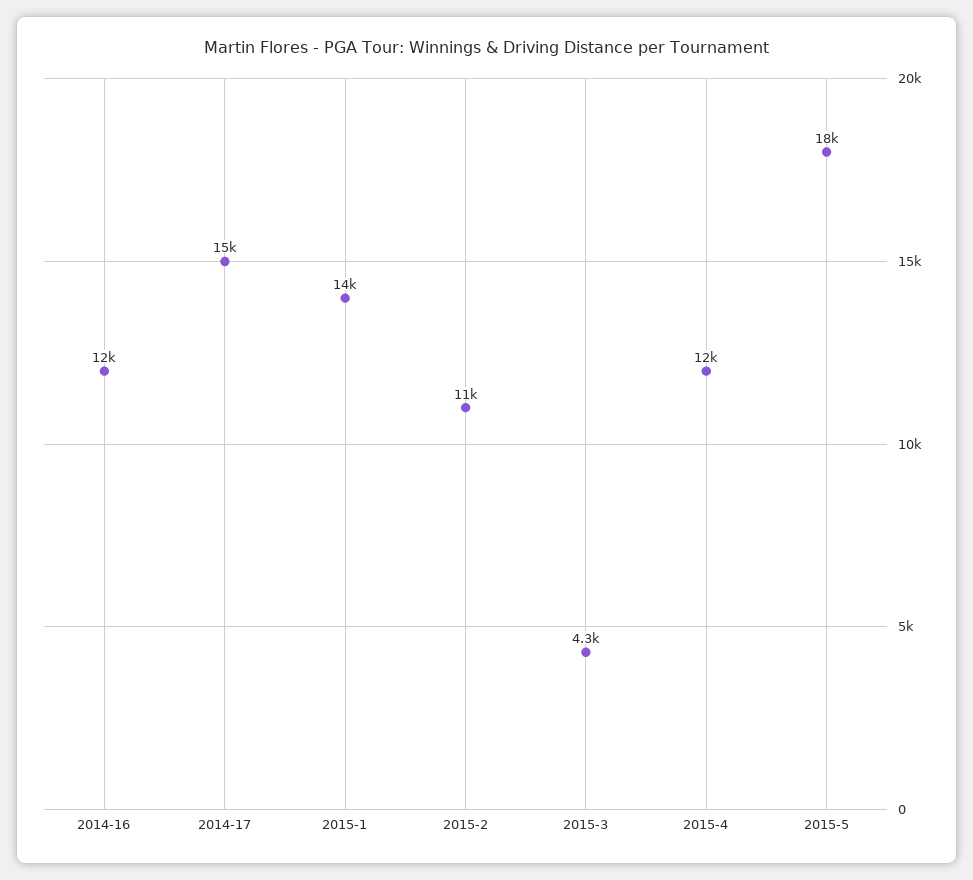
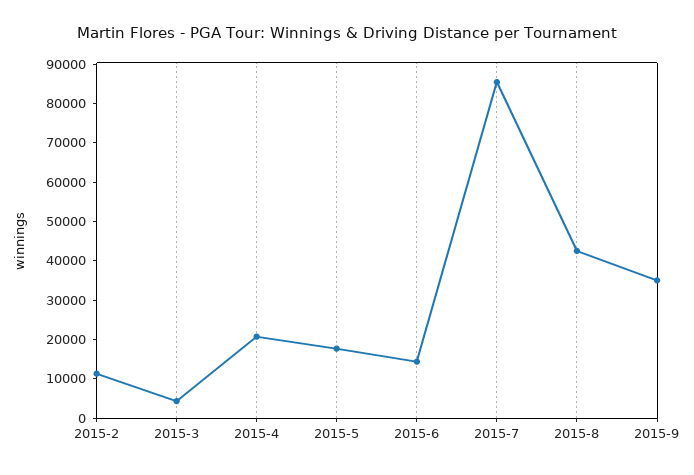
2014-16: 12000 -> none
2014-17: 15000 -> none
2015-1: 14000 -> none
2015-4: 12000 -> 20000
2015-6: none -> 15000
2015-7: none -> 85000
2015-8: none -> 42500
2015-9: none -> 35000

